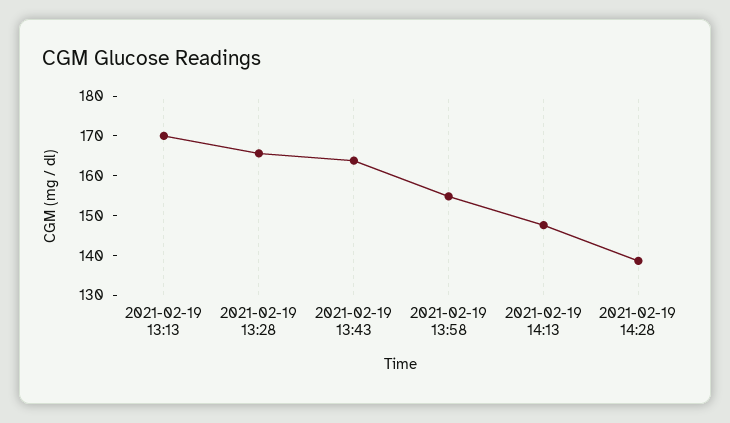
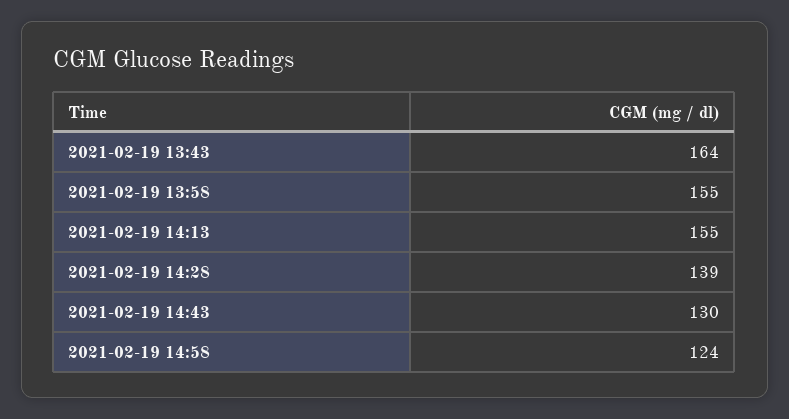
2021-02-19 13:13: 170 -> none
2021-02-19 13:28: 165 -> none
2021-02-19 14:13: 147.5 -> 155
2021-02-19 14:43: none -> 130
2021-02-19 14:58: none -> 124

